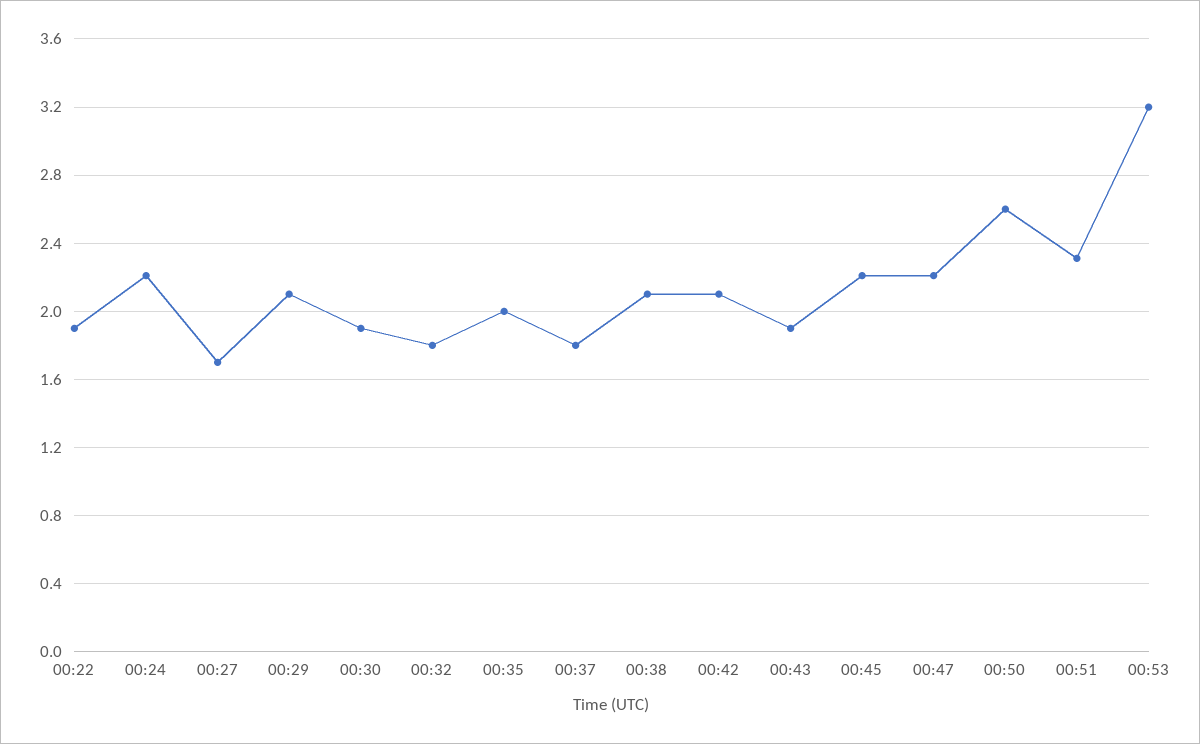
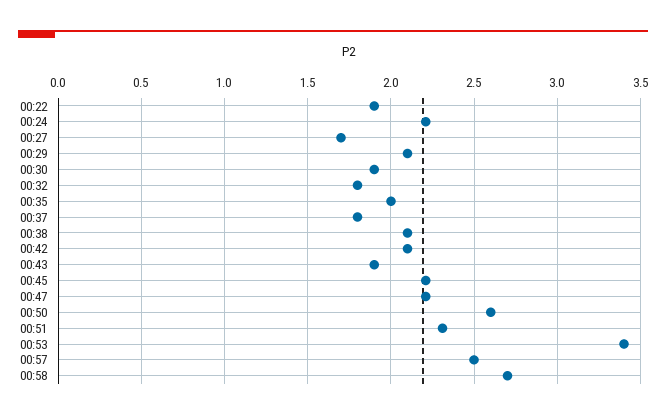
00:53: 3.2 -> 3.4
00:57: none -> 2.5
00:58: none -> 2.7

